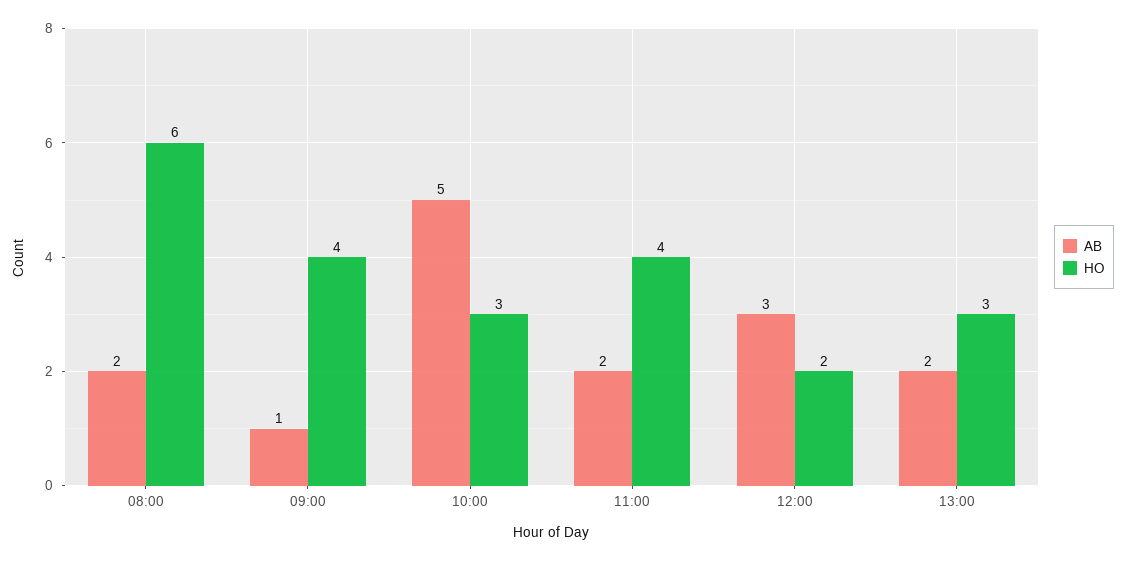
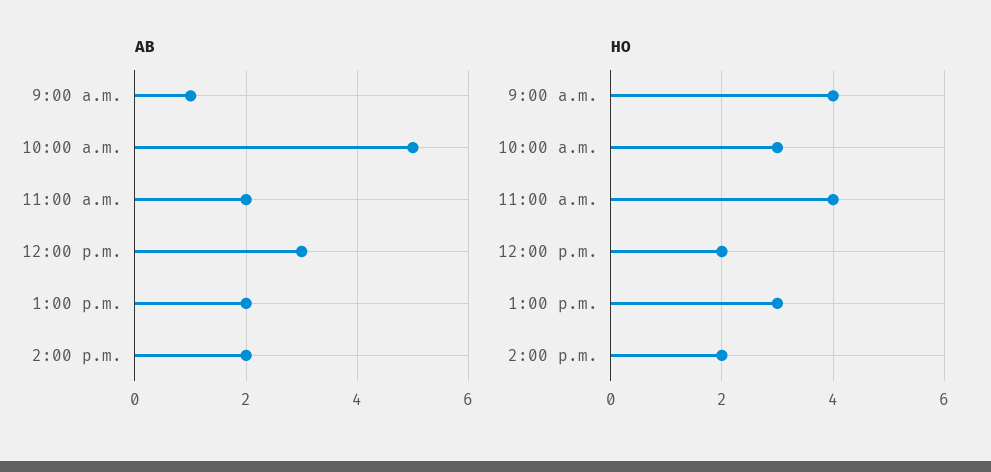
AB, 08:00: 2 -> none
HO, 08:00: 6 -> none
AB, 2:00 p.m.: none -> 2
HO, 2:00 p.m.: none -> 2

